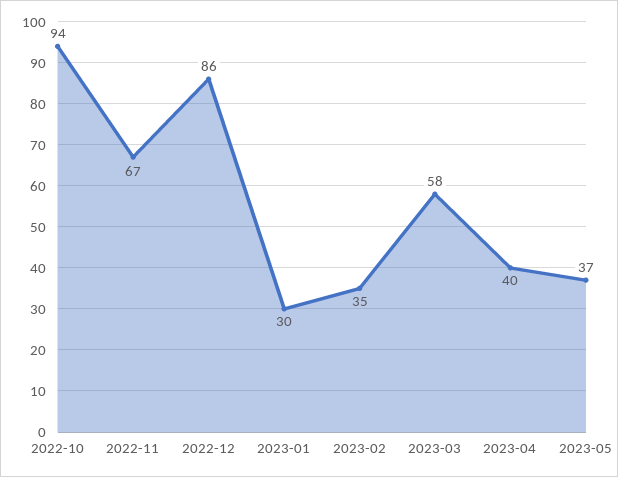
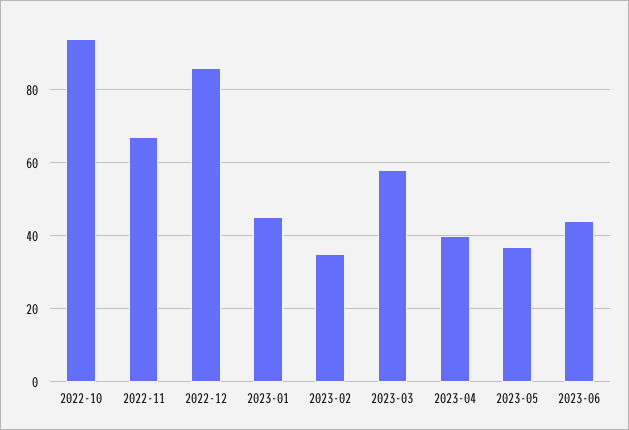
2023-01: 30 -> 45
2023-06: none -> 45

